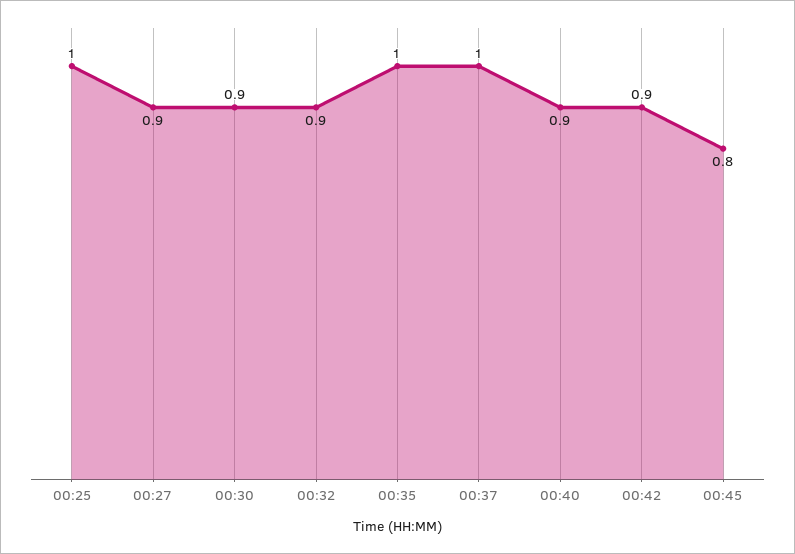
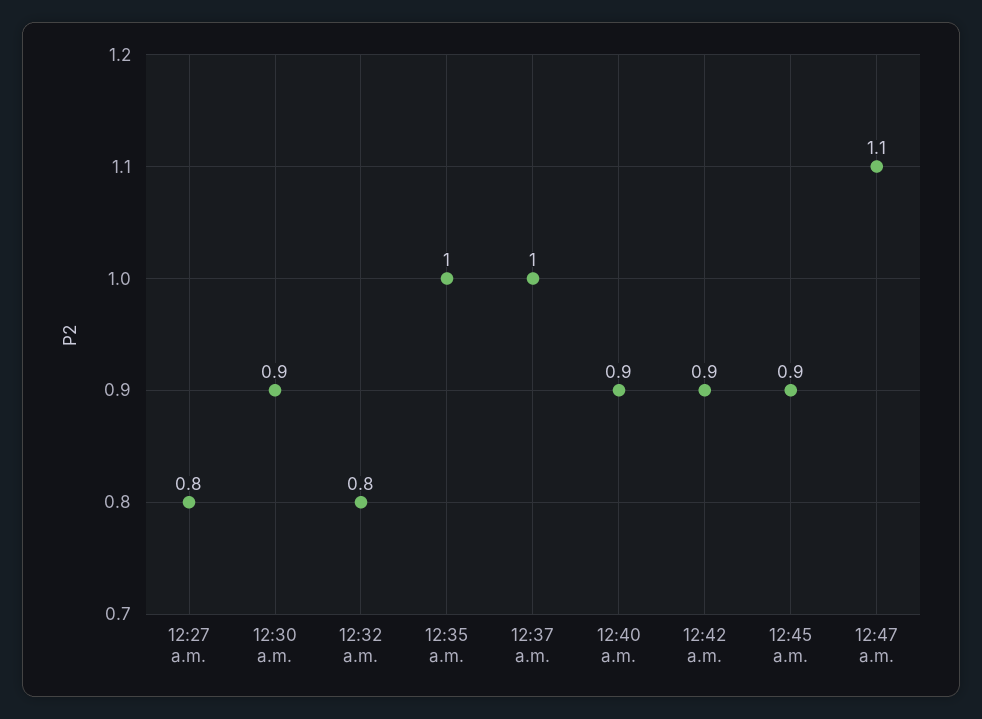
00:25: 1 -> none
00:27: 0.9 -> 0.8
00:32: 0.9 -> 0.8
00:45: 0.8 -> 0.9
12:47 a.m.: none -> 1.1

